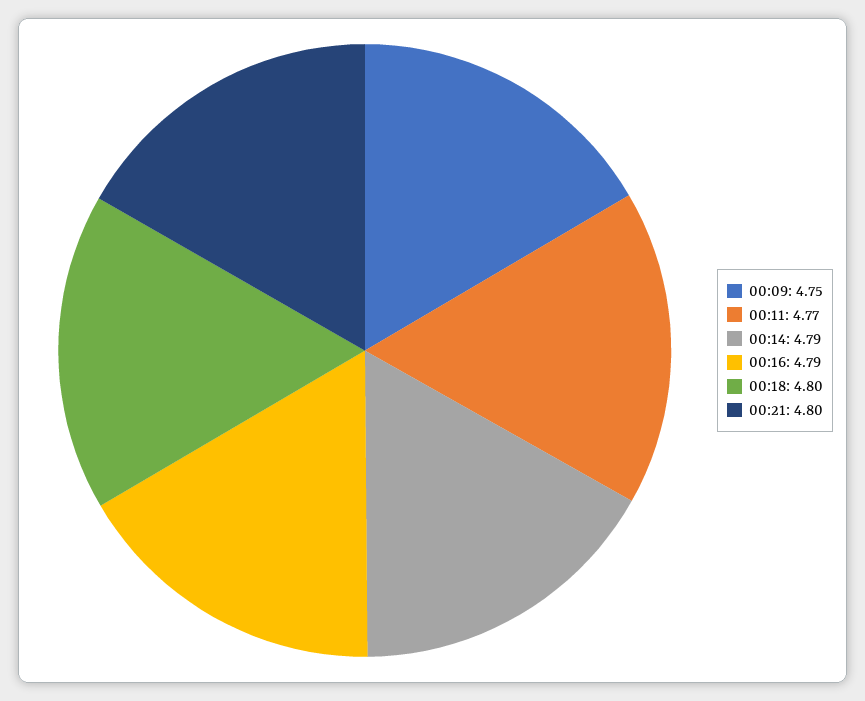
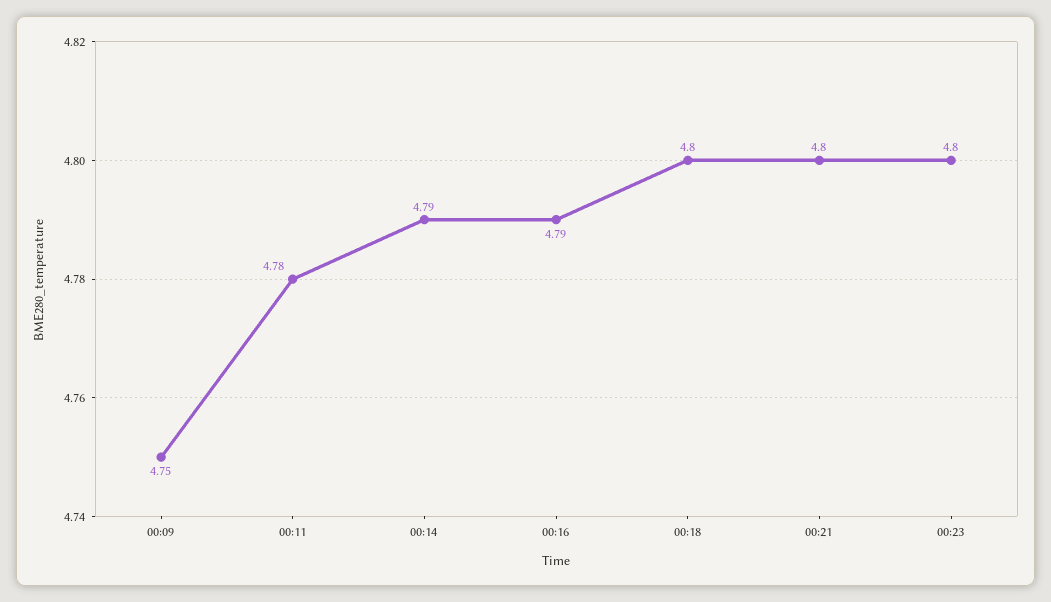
00:11: 4.77 -> 4.78
00:23: none -> 4.8

